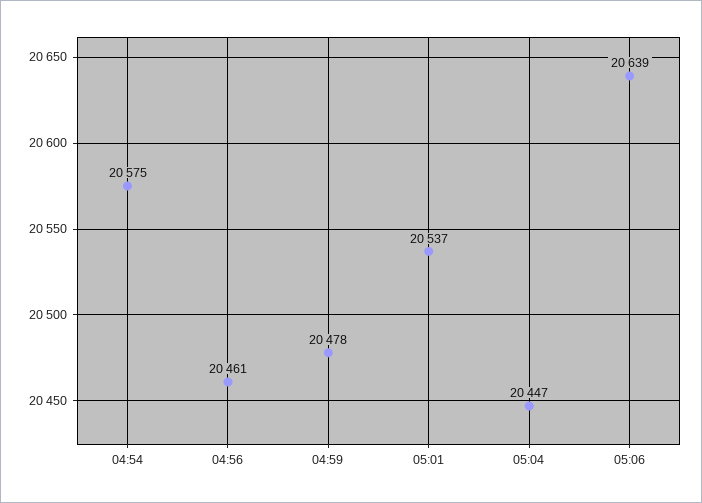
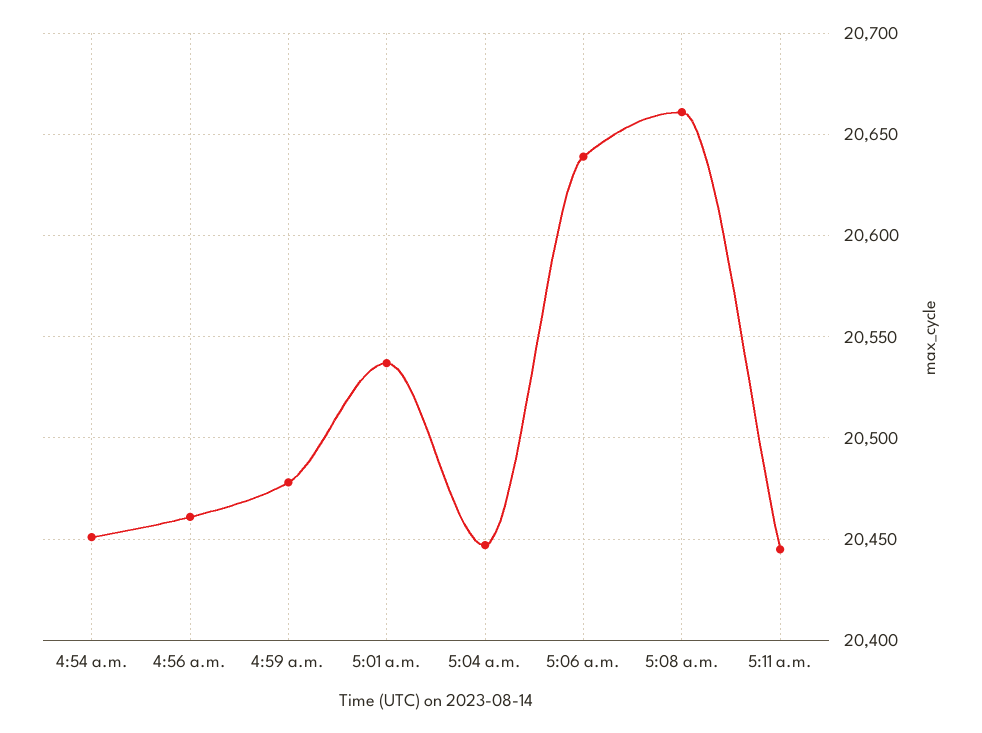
04:54: 20575 -> 20450
5:08 a.m.: none -> 20660
5:11 a.m.: none -> 20445

